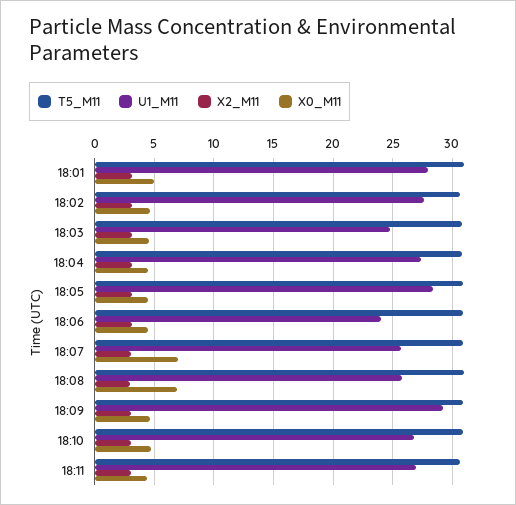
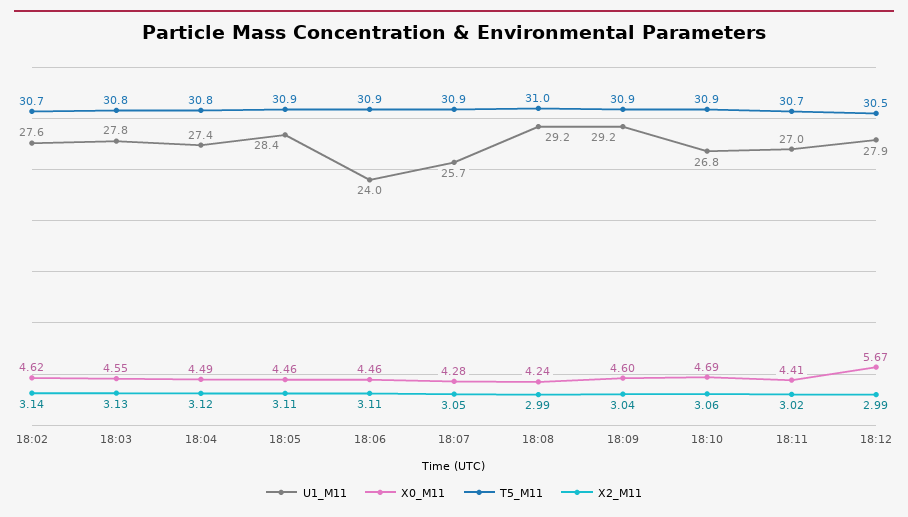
T5_M11, 18:01: 31 -> none
U1_M11, 18:01: 28 -> none
X2_M11, 18:01: 3 -> none
X0_M11, 18:01: 5 -> none
U1_M11, 18:03: 25 -> 27.8
X0_M11, 18:07: 7 -> 4.28
U1_M11, 18:08: 26 -> 29.2
X0_M11, 18:08: 7 -> 4.24
U1_M11, 18:12: none -> 27.9
X0_M11, 18:12: none -> 5.67
T5_M11, 18:12: none -> 30.5
X2_M11, 18:12: none -> 2.99

